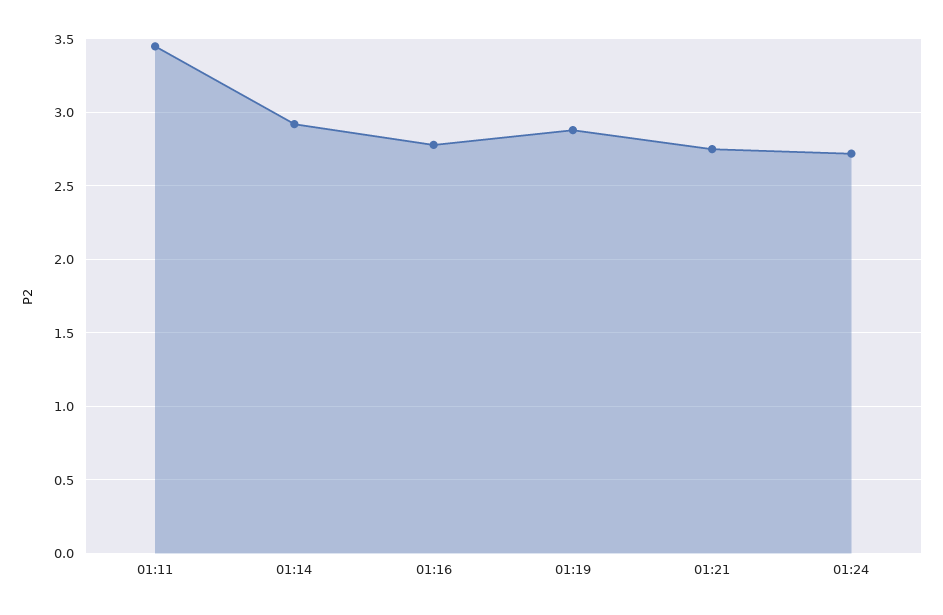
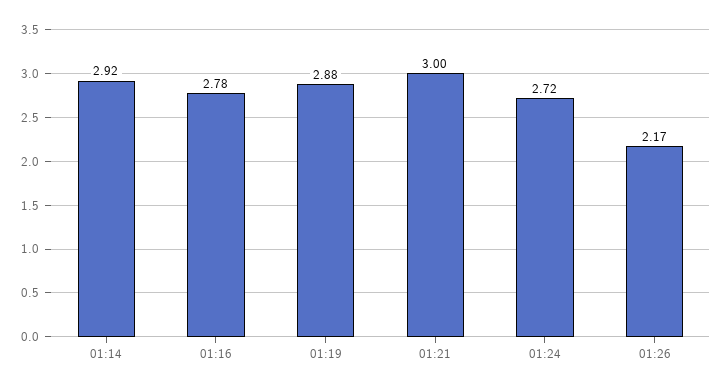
01:11: 3.45 -> none
01:21: 2.75 -> 3
01:26: none -> 2.17

